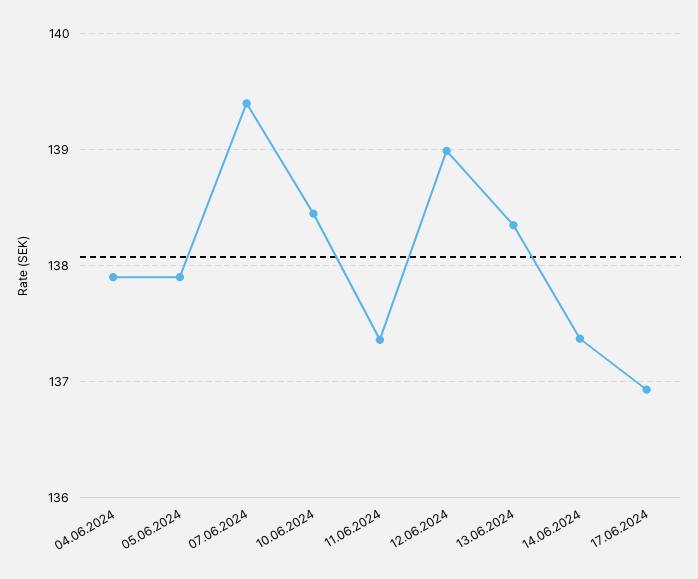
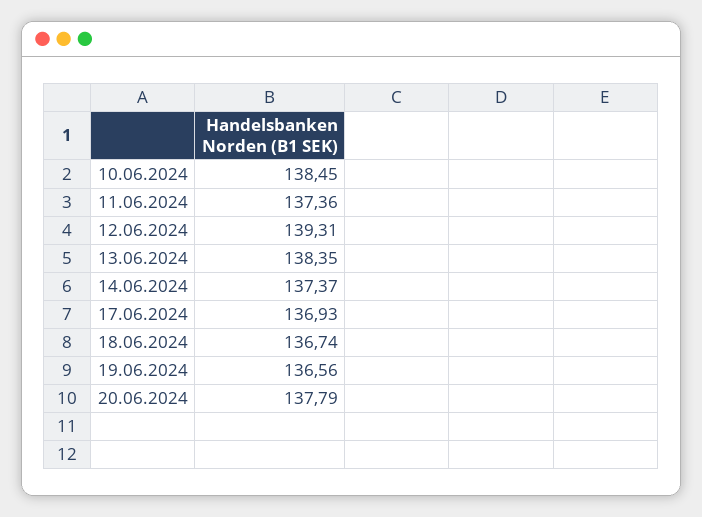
04.06.2024: 137.9 -> none
05.06.2024: 137.9 -> none
07.06.2024: 139.4 -> none
12.06.2024: 139 -> 139.31
18.06.2024: none -> 136.74
19.06.2024: none -> 136.56
20.06.2024: none -> 137.79

